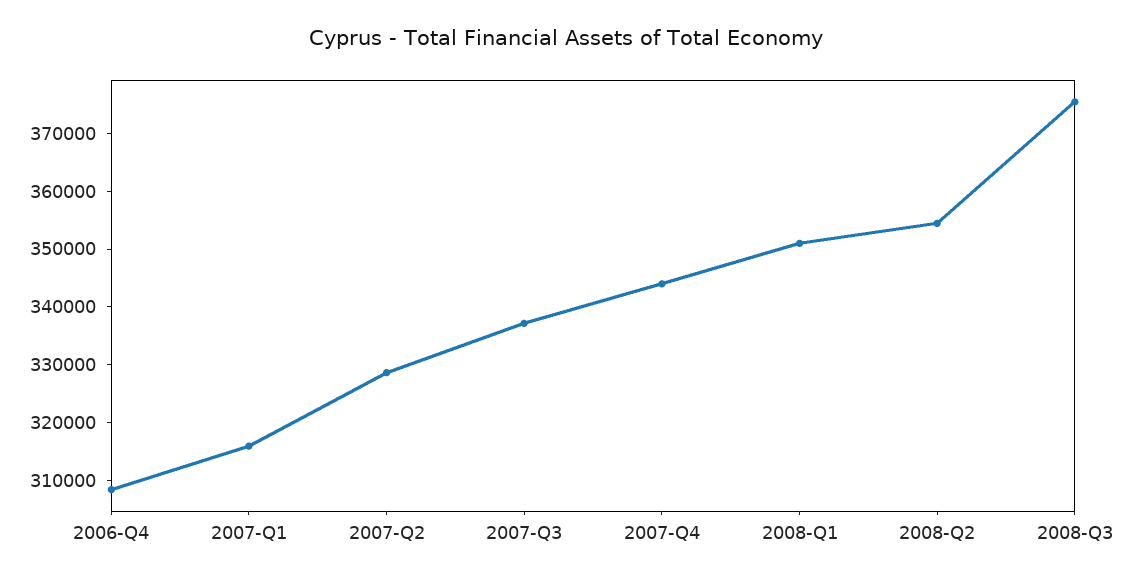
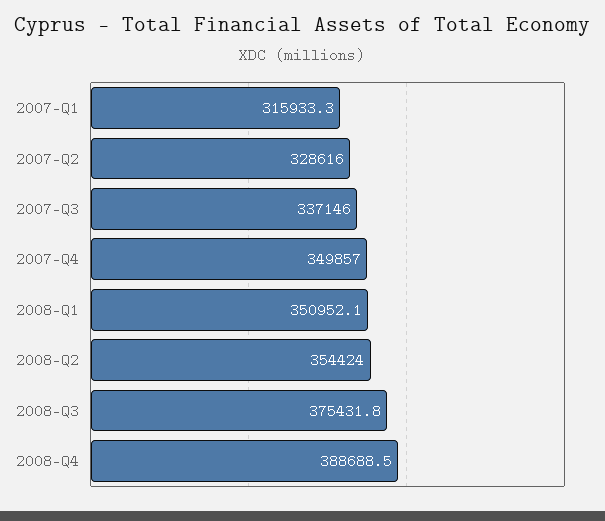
2006-Q4: 308000 -> none
2007-Q4: 344000 -> 349857
2008-Q4: none -> 388688.5

